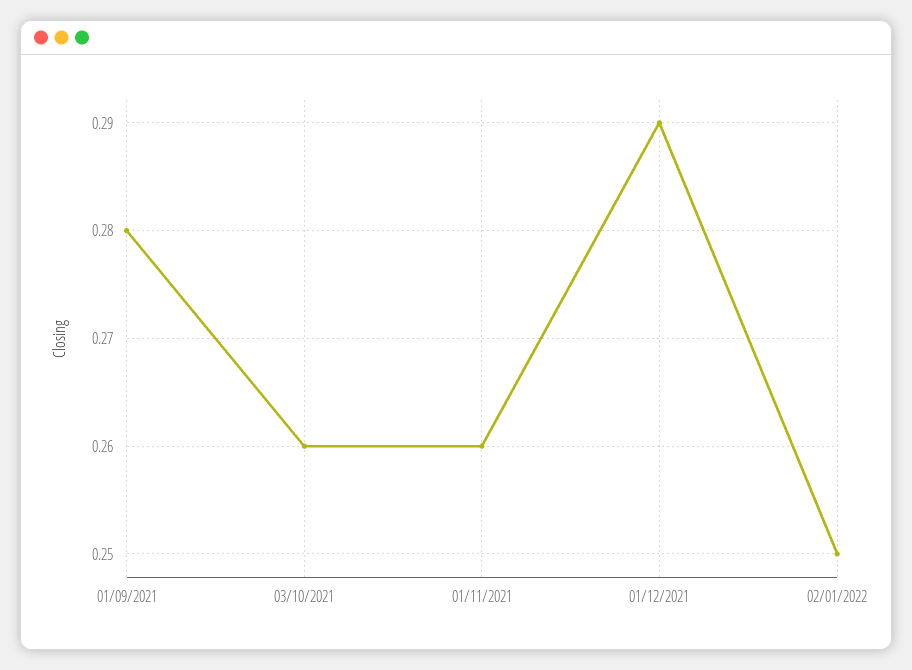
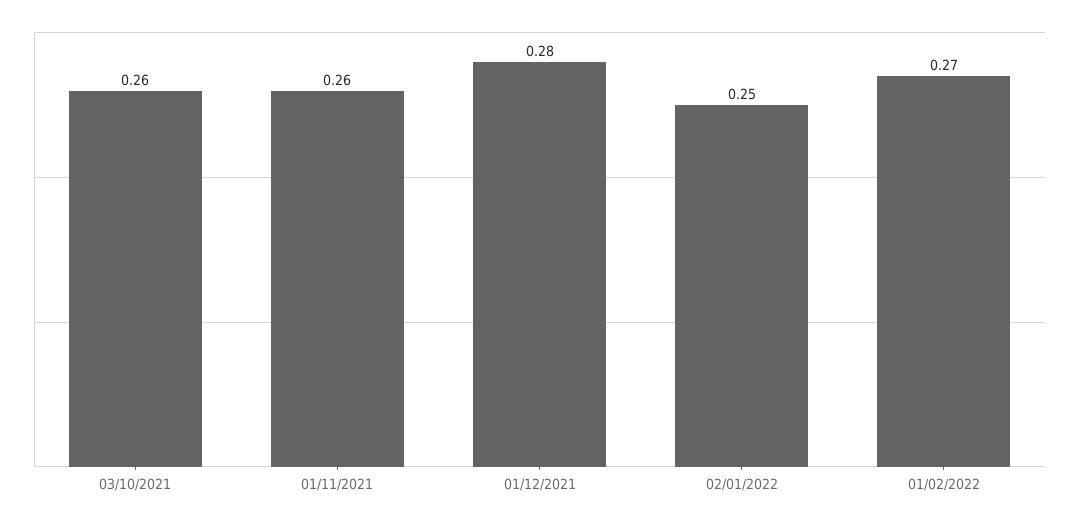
01/09/2021: 0.28 -> none
01/12/2021: 0.29 -> 0.28
01/02/2022: none -> 0.27

